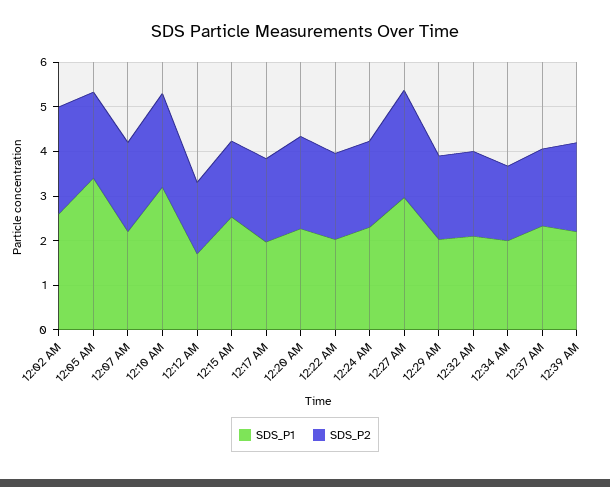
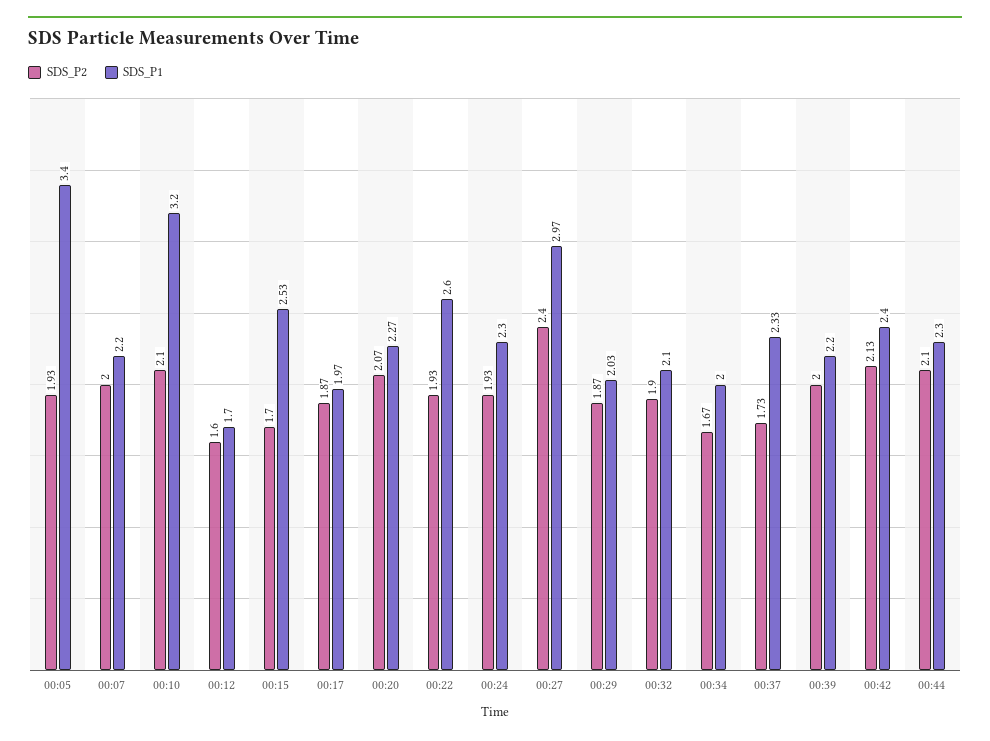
SDS_P1, 12:02 AM: 2.6 -> none
SDS_P2, 12:02 AM: 2.4 -> none
SDS_P1, 12:22 AM: 2 -> 2.6
SDS_P2, 00:42: none -> 2.13
SDS_P1, 00:42: none -> 2.4
SDS_P2, 00:44: none -> 2.1
SDS_P1, 00:44: none -> 2.3

